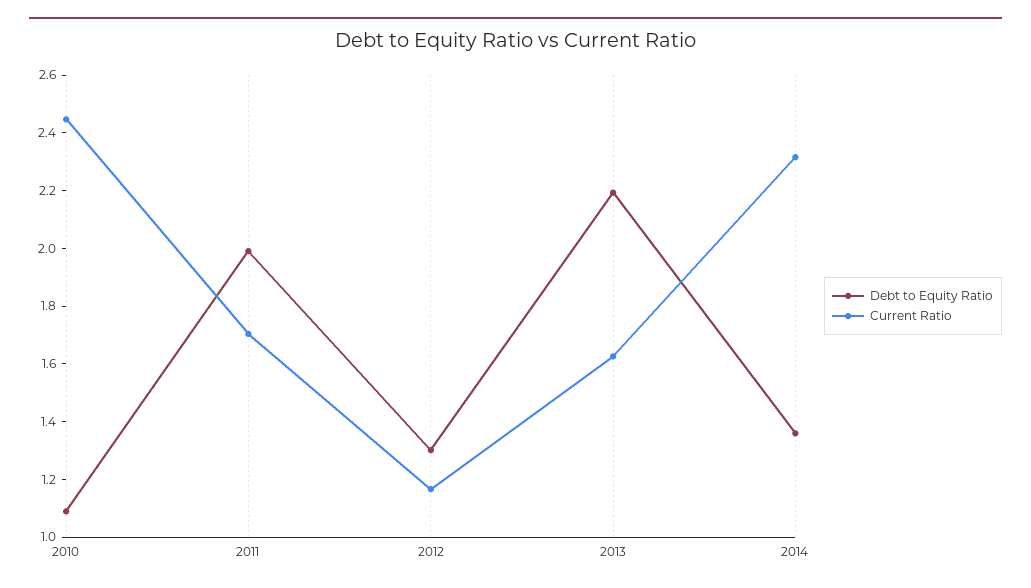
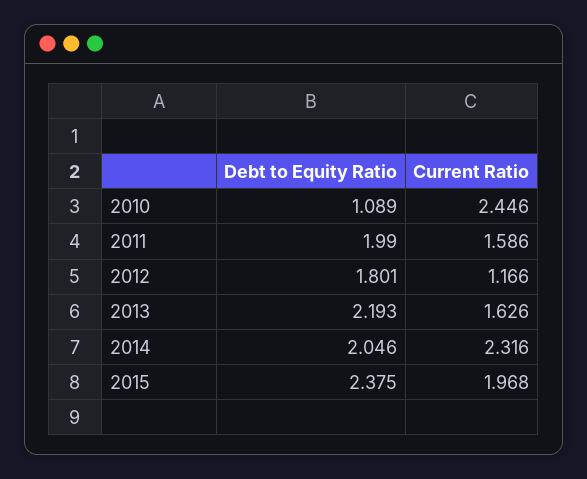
Current Ratio, 2011: 1.7 -> 1.586
Debt to Equity Ratio, 2012: 1.3 -> 1.801
Debt to Equity Ratio, 2014: 1.35 -> 2.046
Debt to Equity Ratio, 2015: none -> 2.375
Current Ratio, 2015: none -> 1.968

